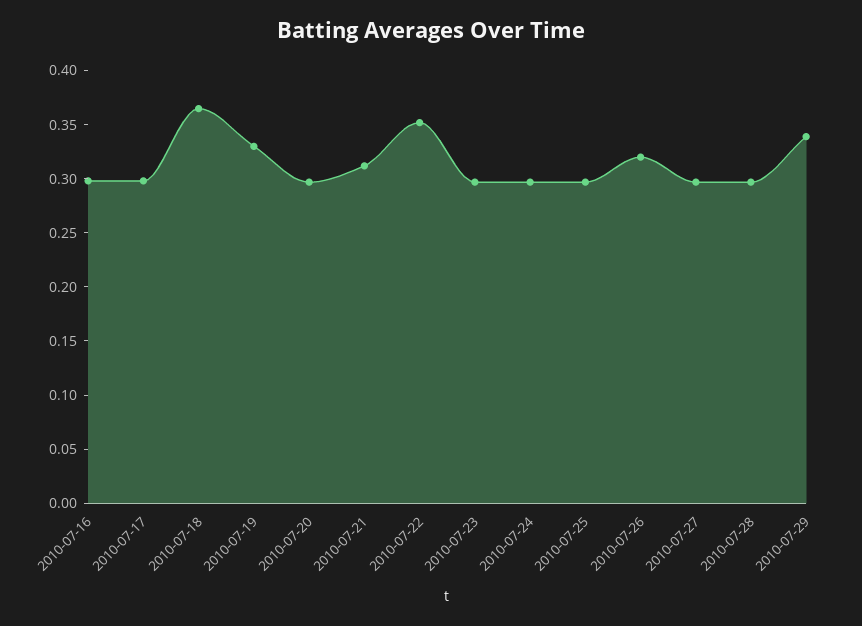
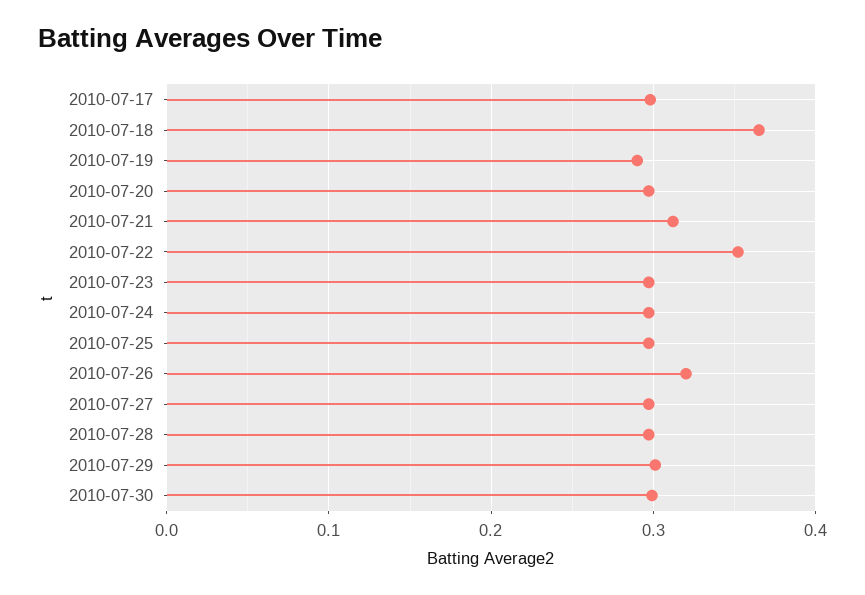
2010-07-16: 0.3 -> none
2010-07-19: 0.33 -> 0.29
2010-07-29: 0.34 -> 0.3
2010-07-30: none -> 0.3

